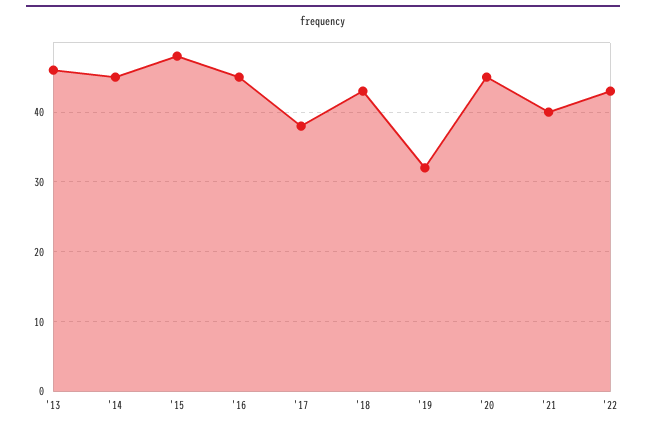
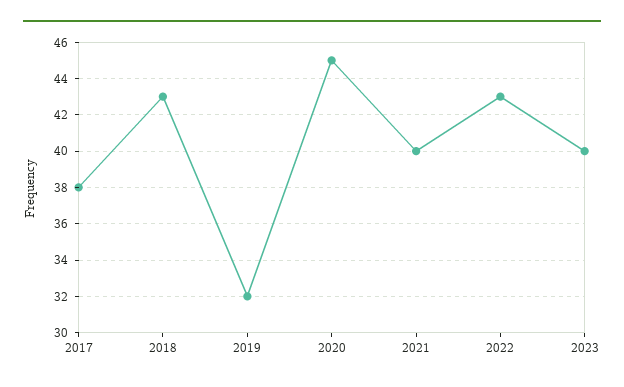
'13: 46 -> none
'14: 45 -> none
'15: 48 -> none
'16: 45 -> none
2023: none -> 40

